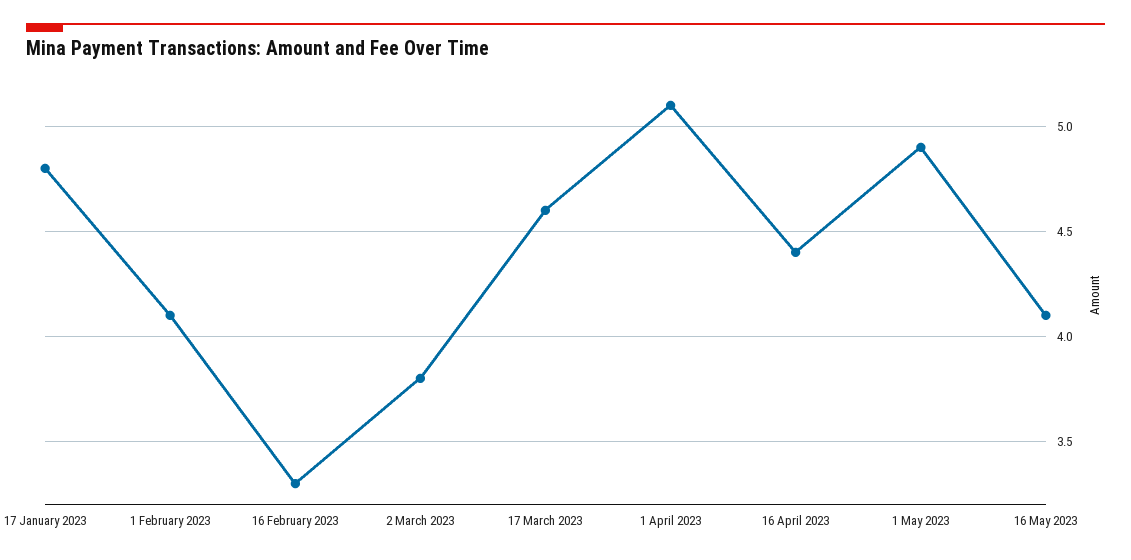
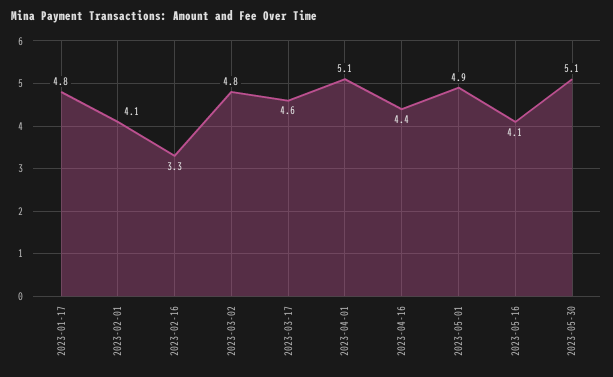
2 March 2023: 3.8 -> 4.8
2023-05-30: none -> 5.1

